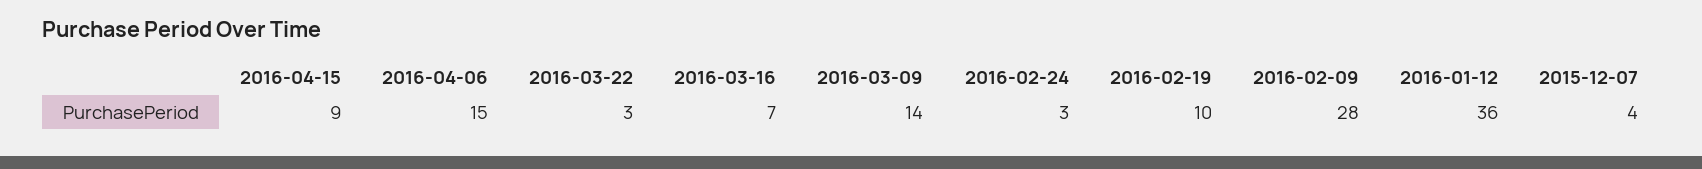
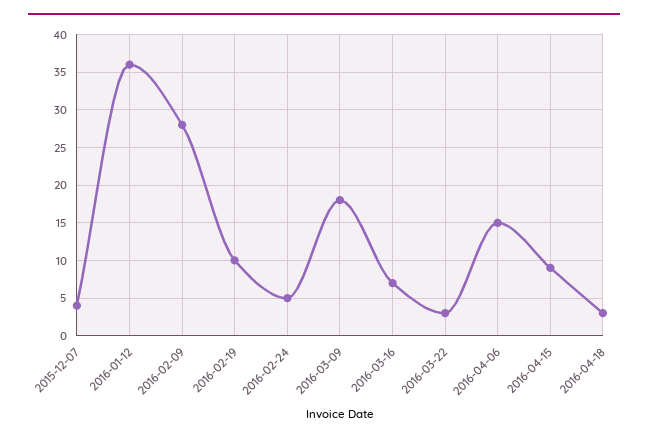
2016-03-09: 14 -> 18
2016-02-24: 3 -> 5
2016-04-18: none -> 3

